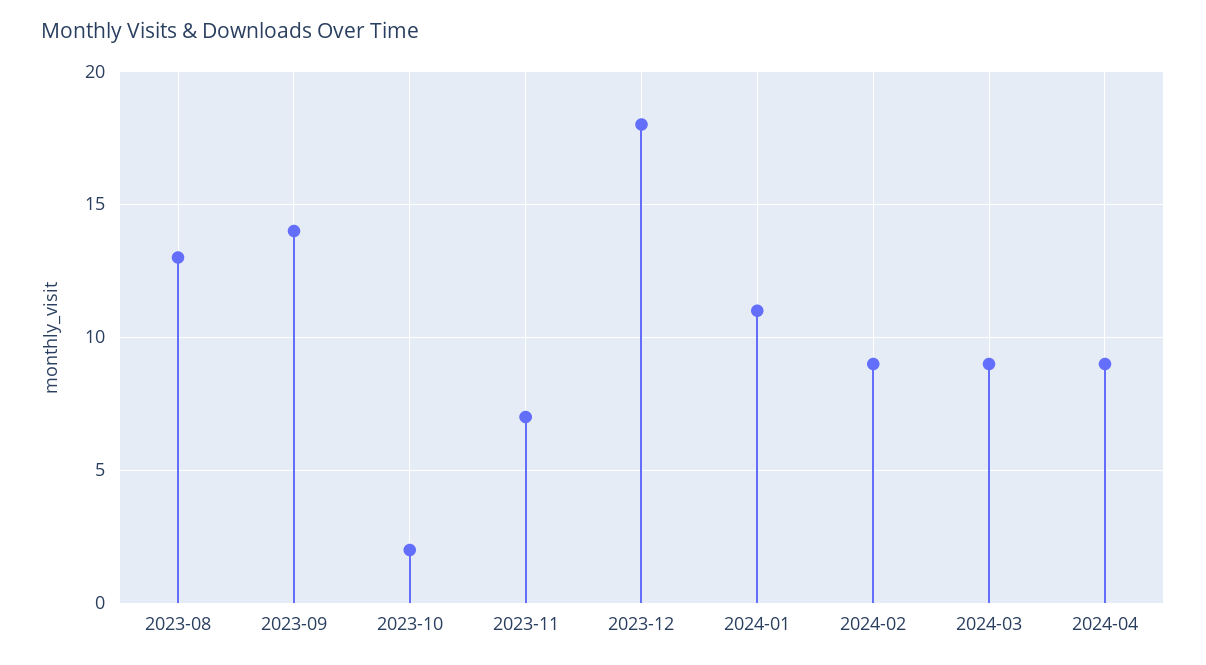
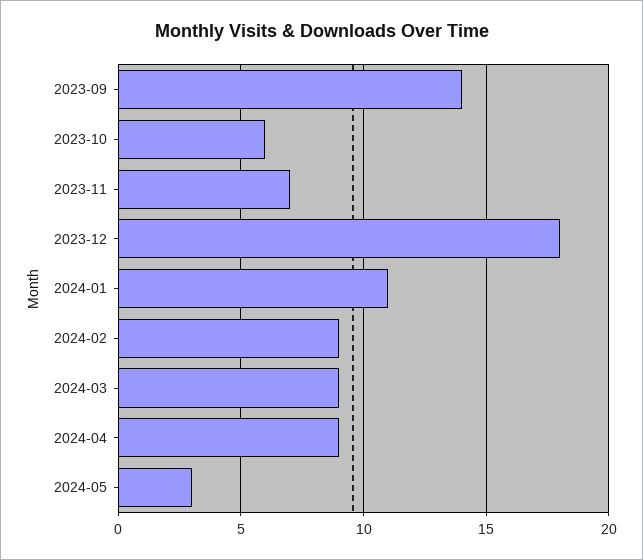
2023-08: 13 -> none
2023-10: 2 -> 6
2024-05: none -> 3

